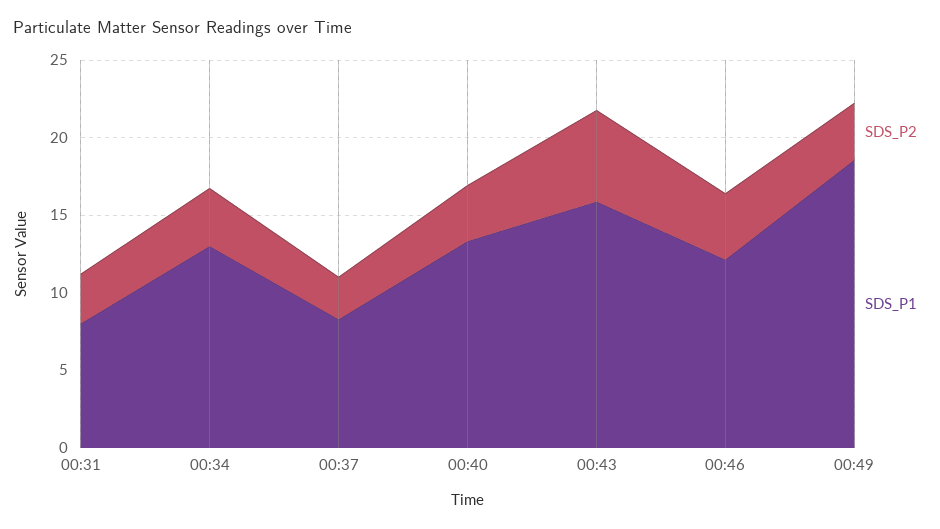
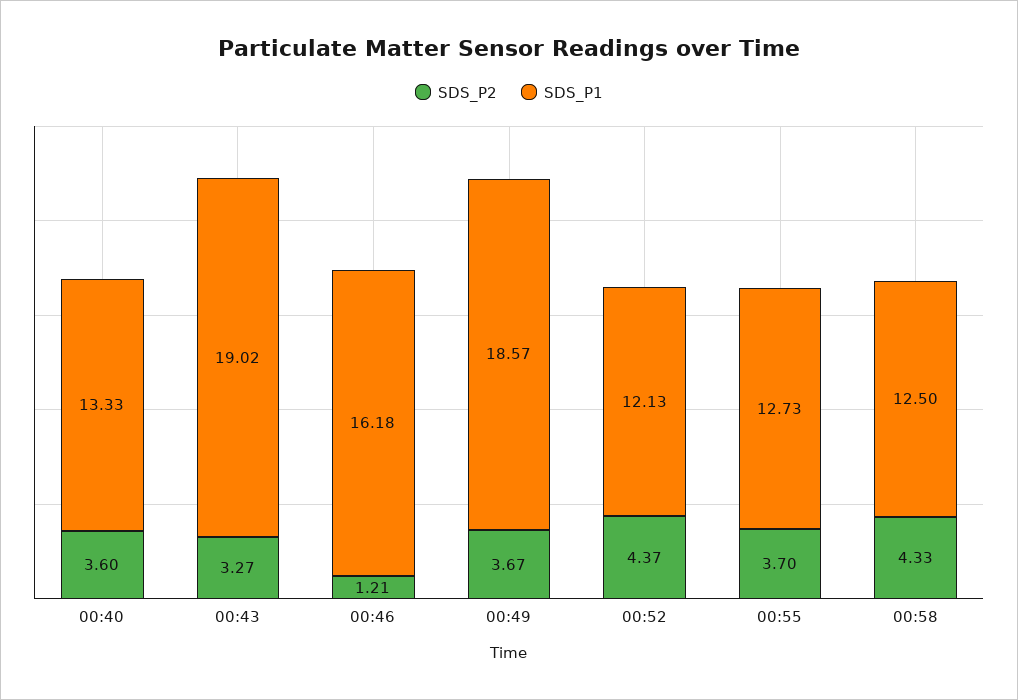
SDS_P2, 00:31: 3 -> none
SDS_P1, 00:31: 8 -> none
SDS_P2, 00:34: 4 -> none
SDS_P1, 00:34: 13 -> none
SDS_P2, 00:37: 3 -> none
SDS_P1, 00:37: 8 -> none
SDS_P2, 00:43: 6 -> 3.27
SDS_P1, 00:43: 16 -> 19.02
SDS_P2, 00:46: 4 -> 1.21
SDS_P1, 00:46: 12 -> 16.18
SDS_P2, 00:52: none -> 4.37
SDS_P1, 00:52: none -> 12.13
SDS_P2, 00:55: none -> 3.7
SDS_P1, 00:55: none -> 12.73
SDS_P2, 00:58: none -> 4.33
SDS_P1, 00:58: none -> 12.5

